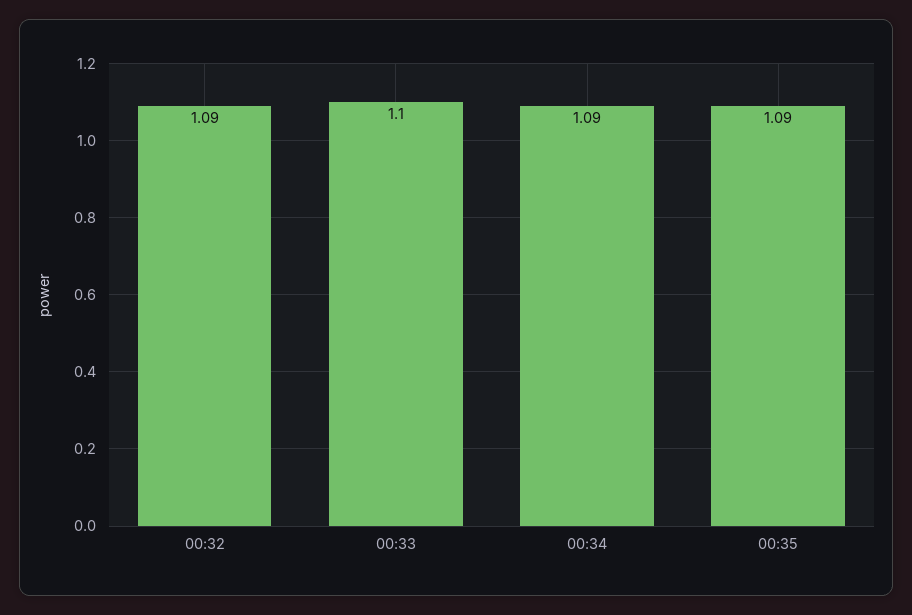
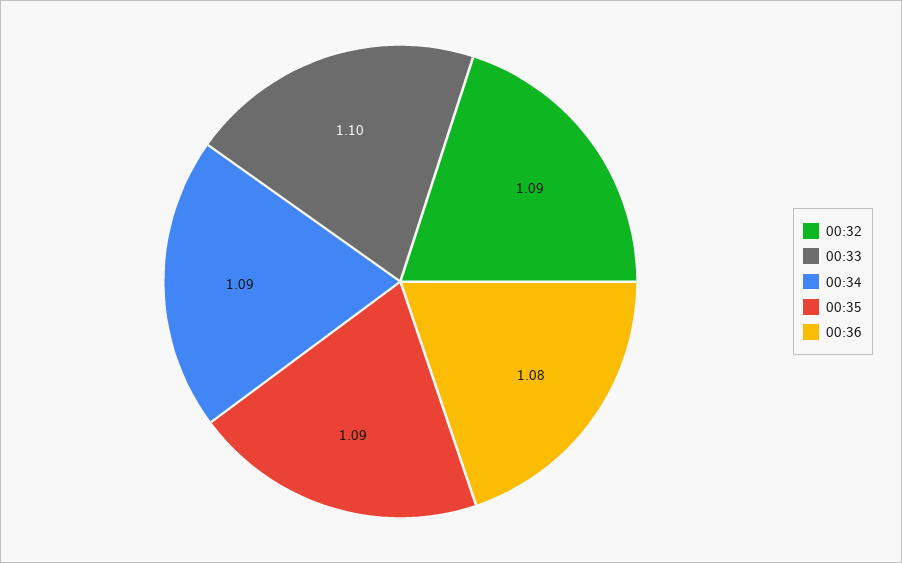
00:36: none -> 1.08

